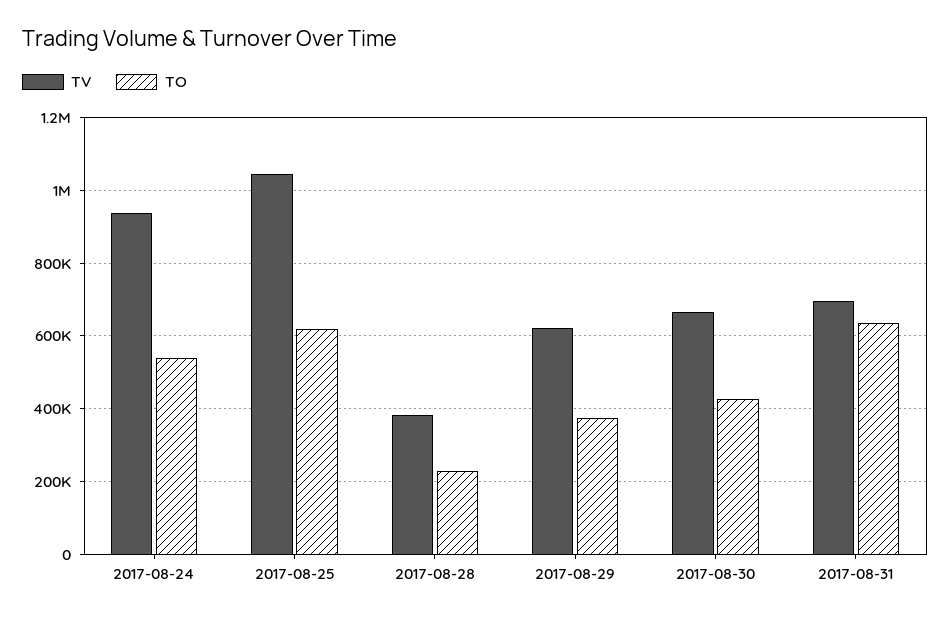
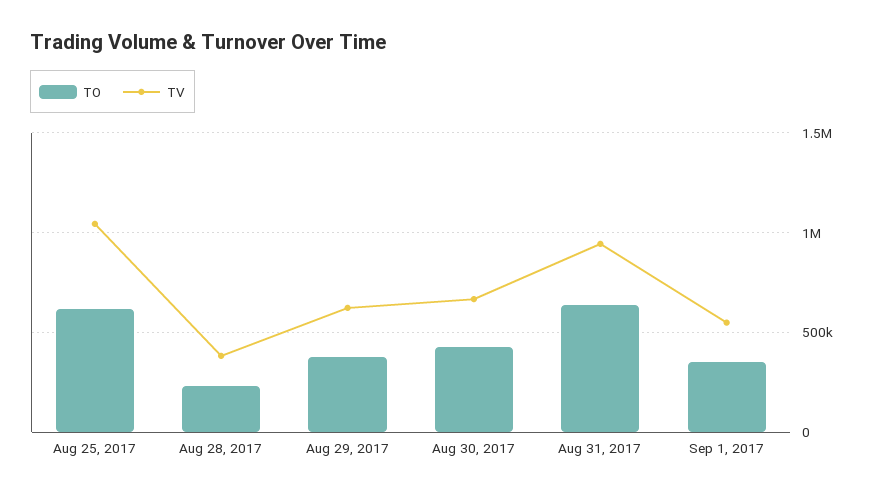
TV, 2017-08-24: 940000 -> none
TO, 2017-08-24: 540000 -> none
TV, 2017-08-31: 700000 -> 950000
TO, Sep 1, 2017: none -> 350000
TV, Sep 1, 2017: none -> 550000

